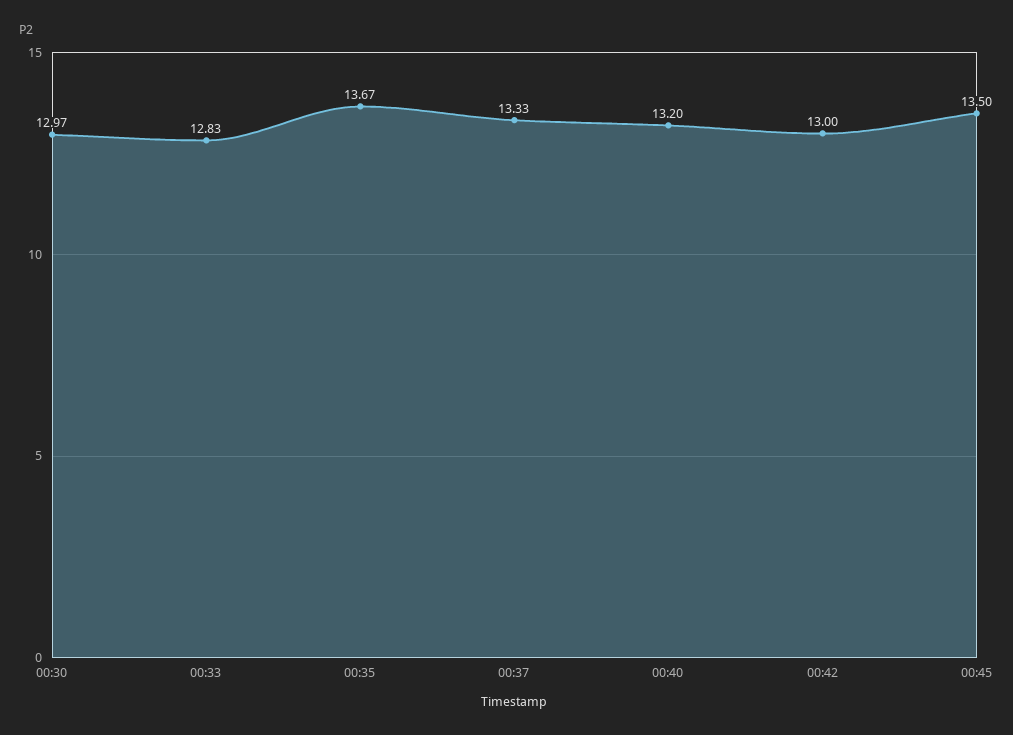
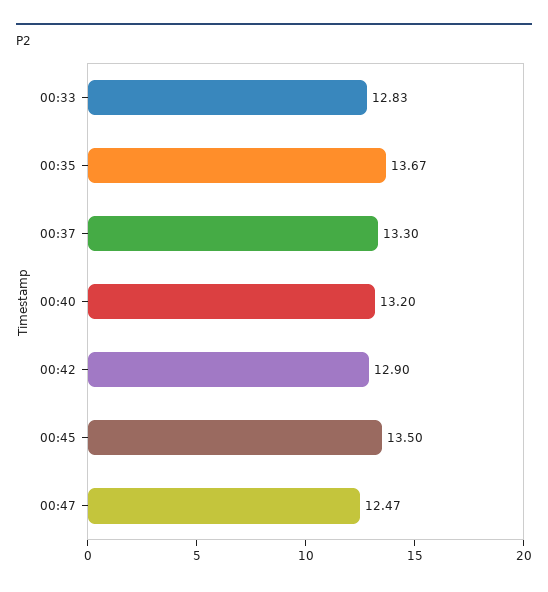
00:30: 12.97 -> none
00:37: 13.33 -> 13.3
00:42: 13 -> 12.9
00:47: none -> 12.47

